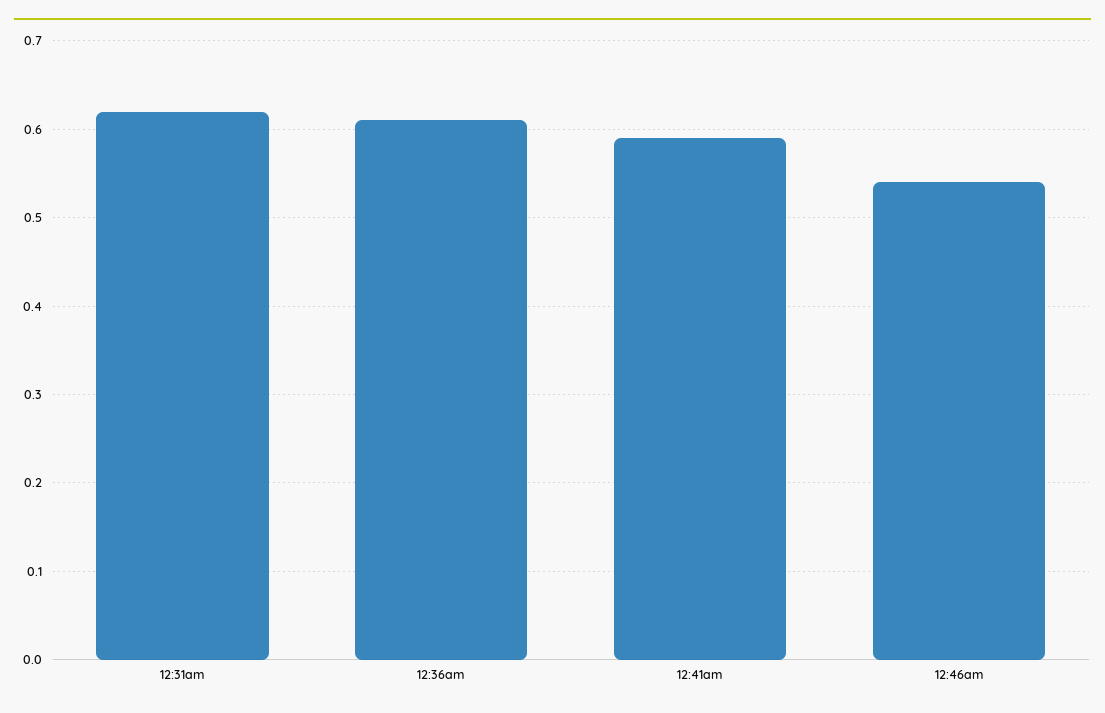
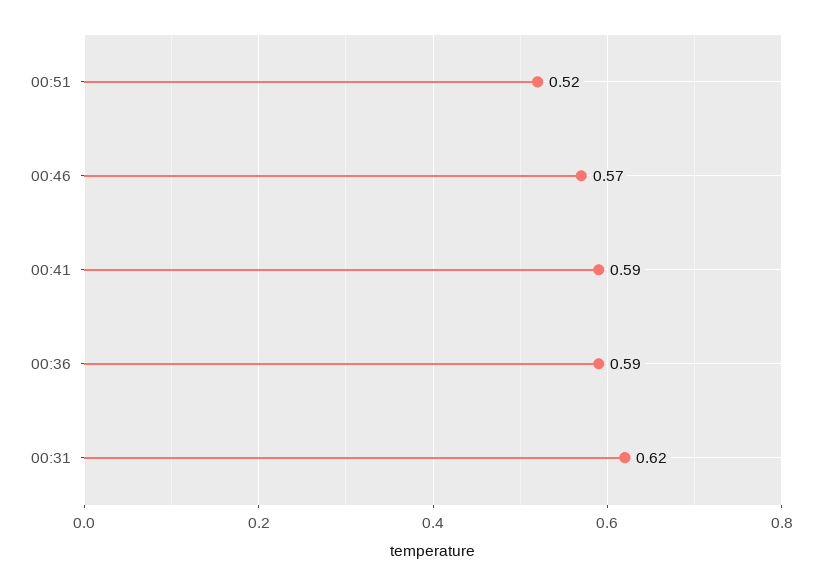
12:36am: 0.61 -> 0.59
12:46am: 0.54 -> 0.57
00:51: none -> 0.52

